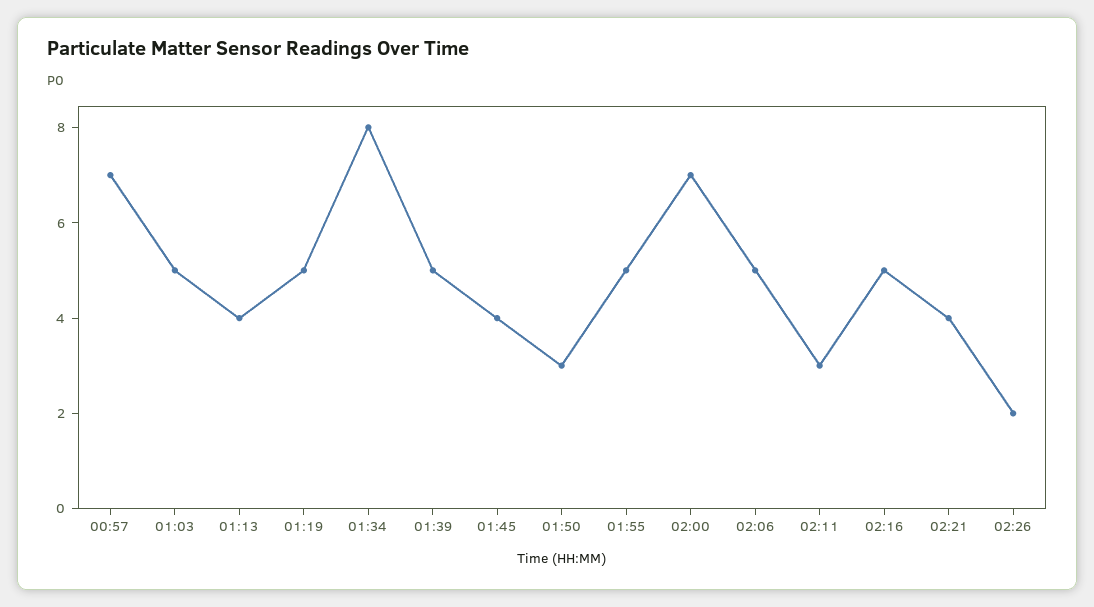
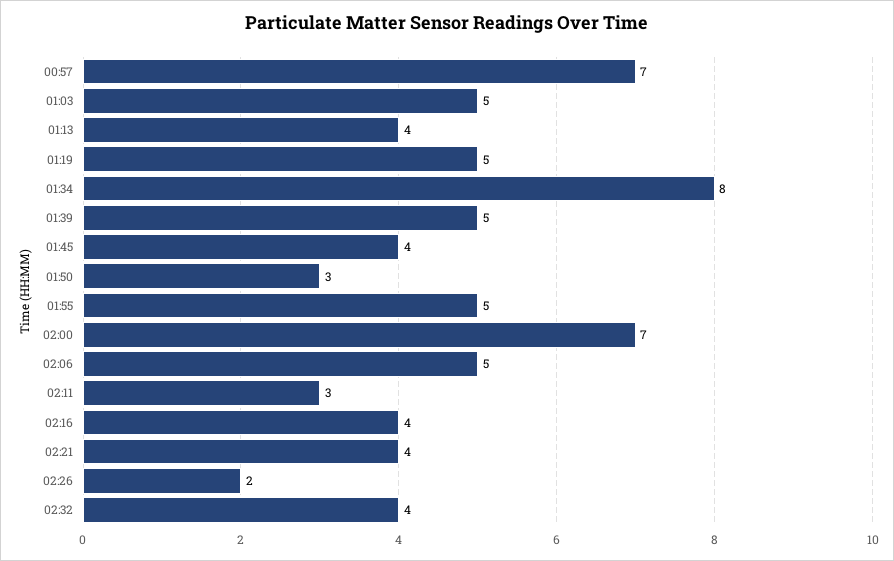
02:16: 5 -> 4
02:32: none -> 4

